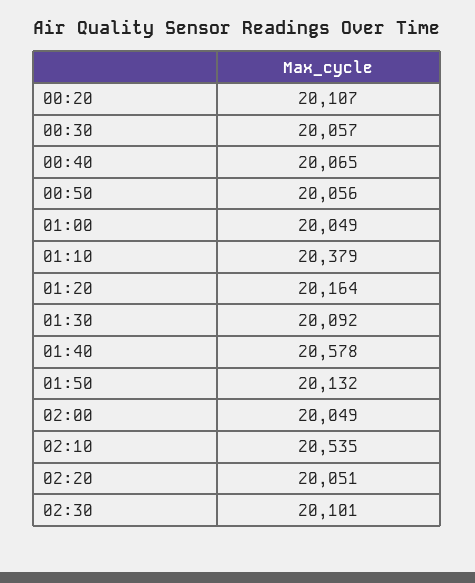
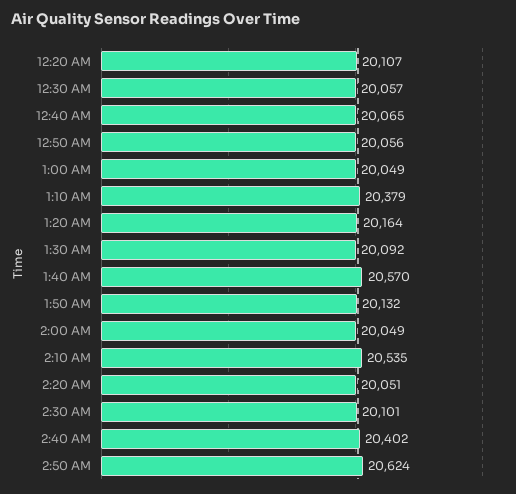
01:40: 20578 -> 20570
2:40 AM: none -> 20402
2:50 AM: none -> 20624

